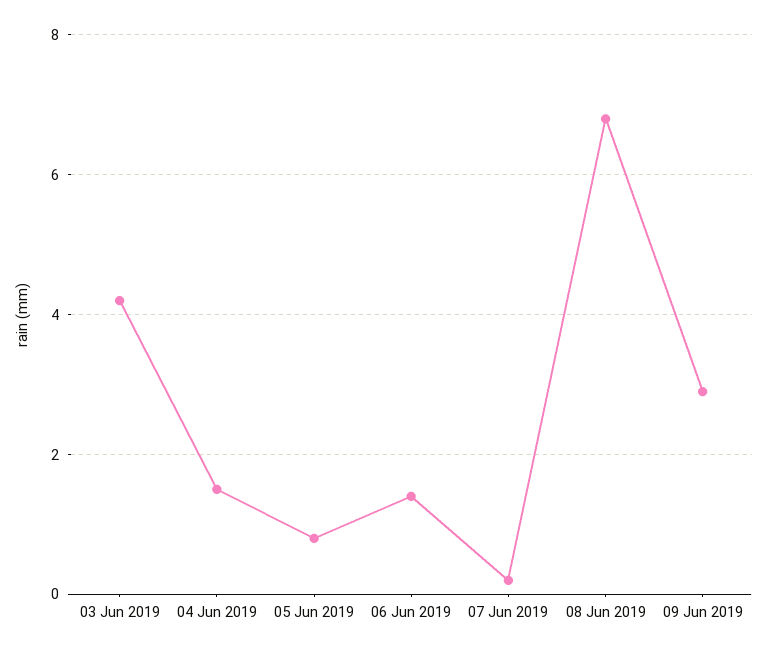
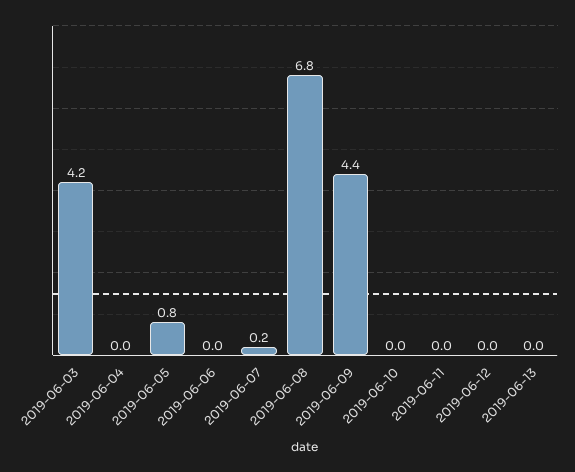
04 Jun 2019: 1.5 -> 0
06 Jun 2019: 1.5 -> 0
09 Jun 2019: 3 -> 4.4
2019-06-10: none -> 0
2019-06-11: none -> 0
2019-06-12: none -> 0
2019-06-13: none -> 0

